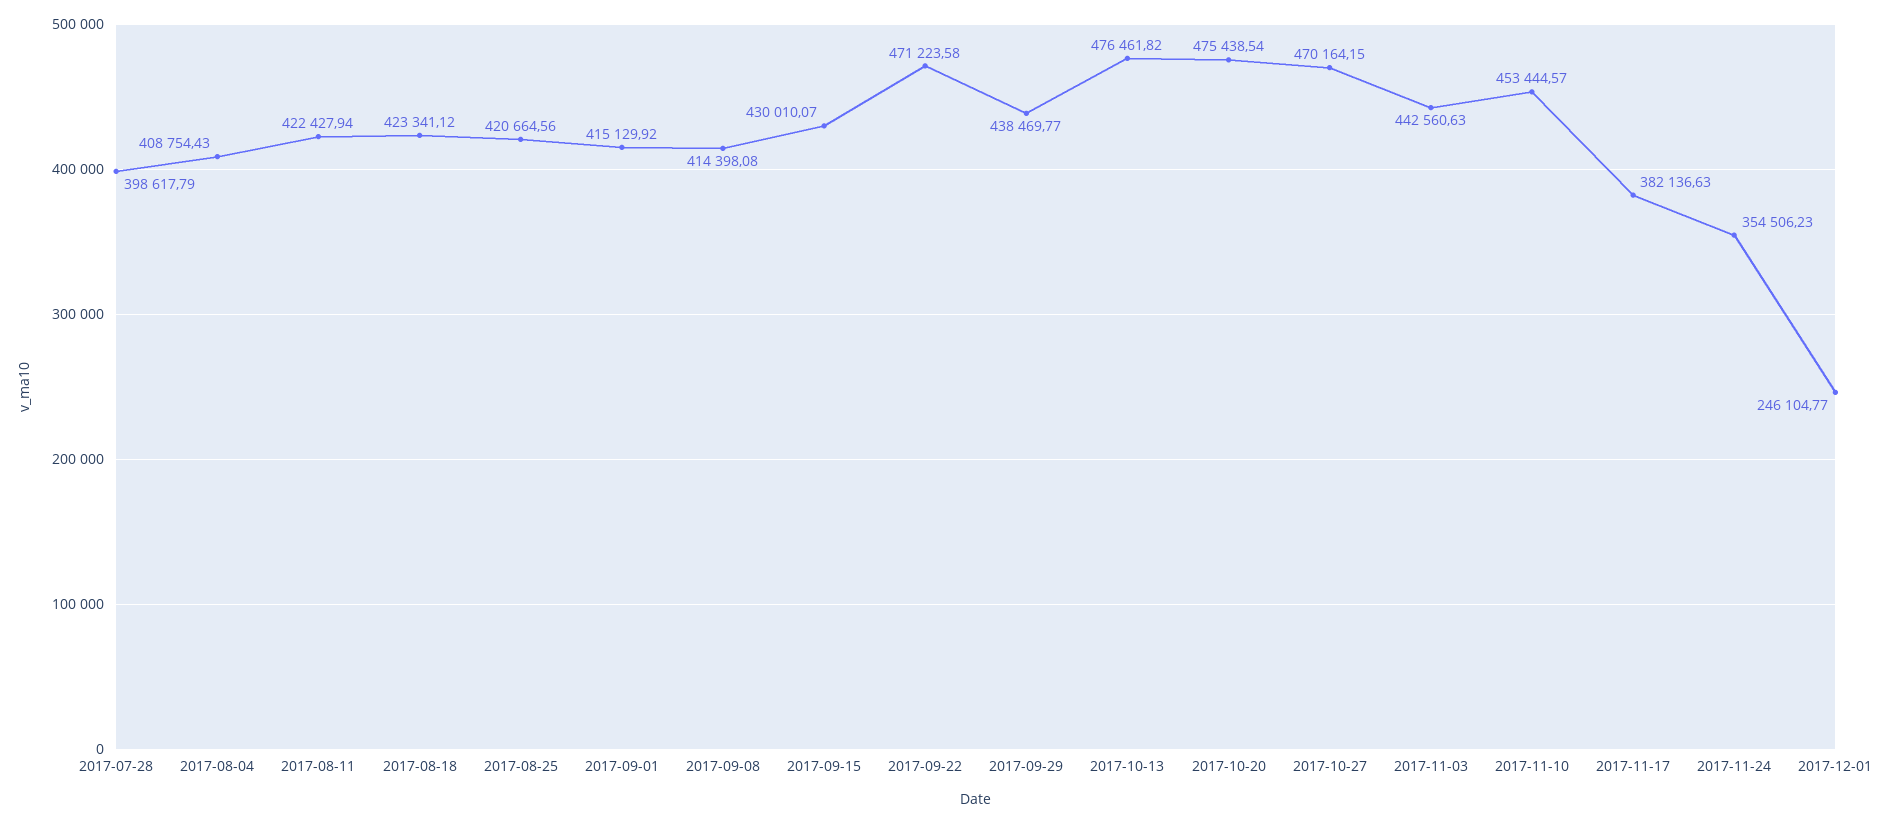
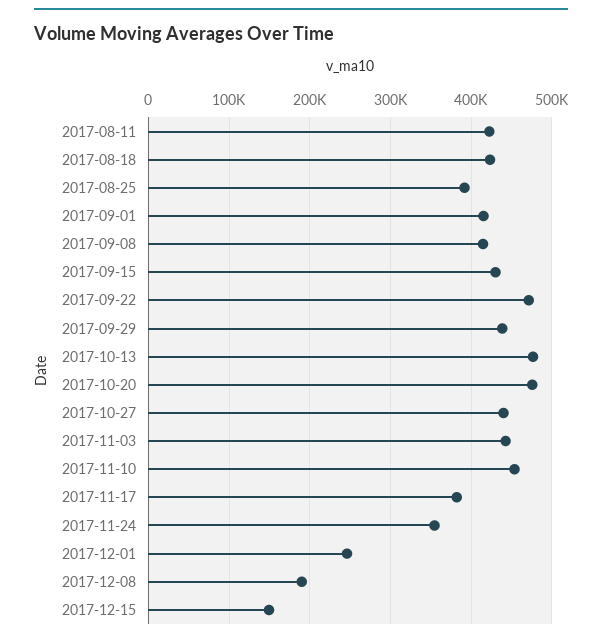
2017-07-28: 398617.79 -> none
2017-08-04: 408754.43 -> none
2017-08-25: 420664.56 -> 390000
2017-10-27: 470164.15 -> 440000
2017-12-08: none -> 190000
2017-12-15: none -> 150000

